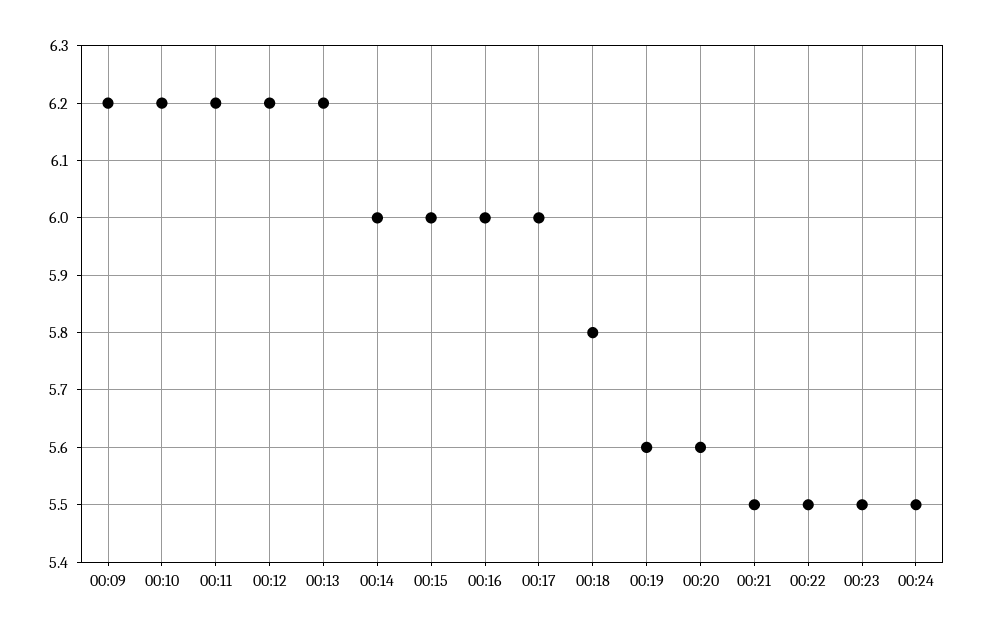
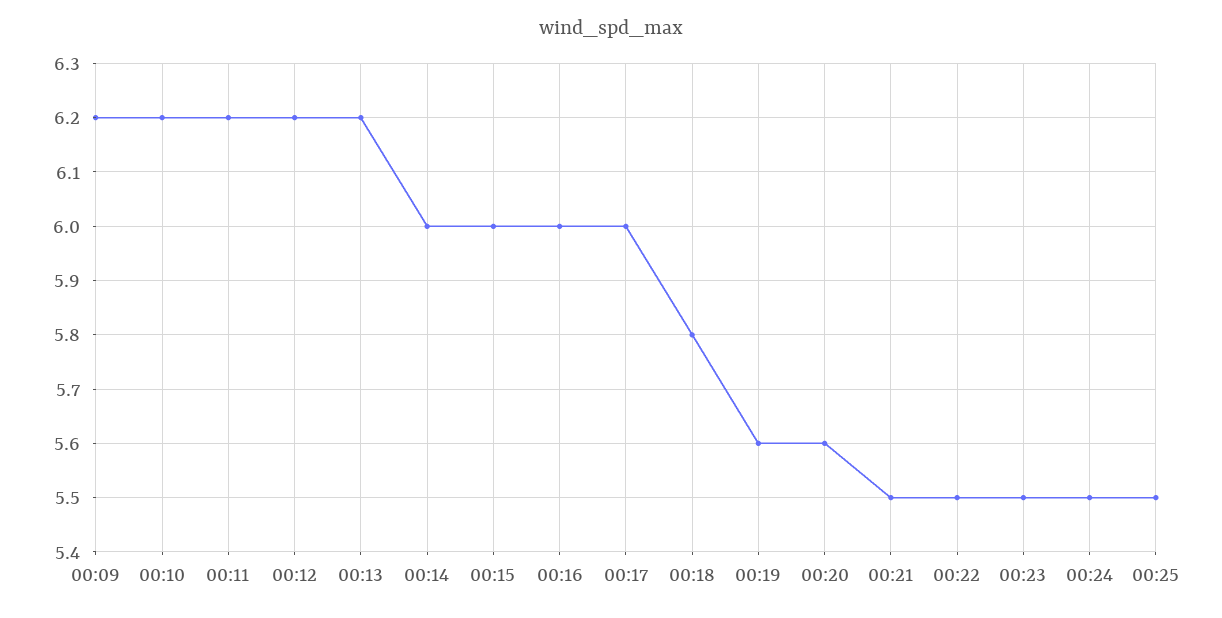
00:25: none -> 5.5

